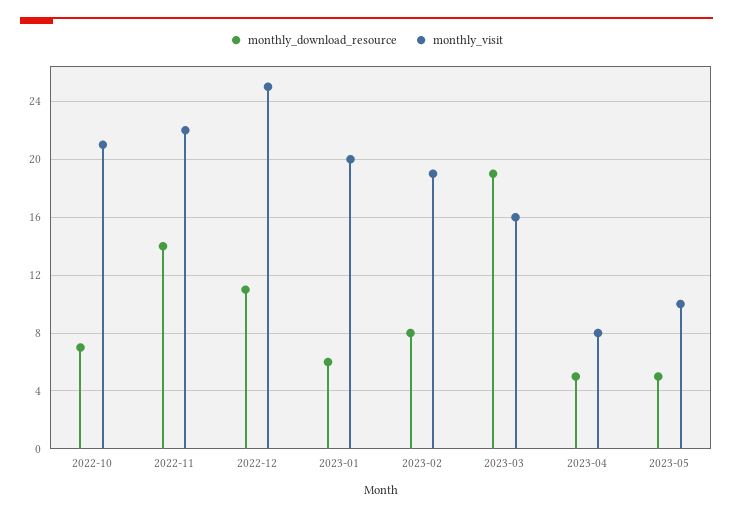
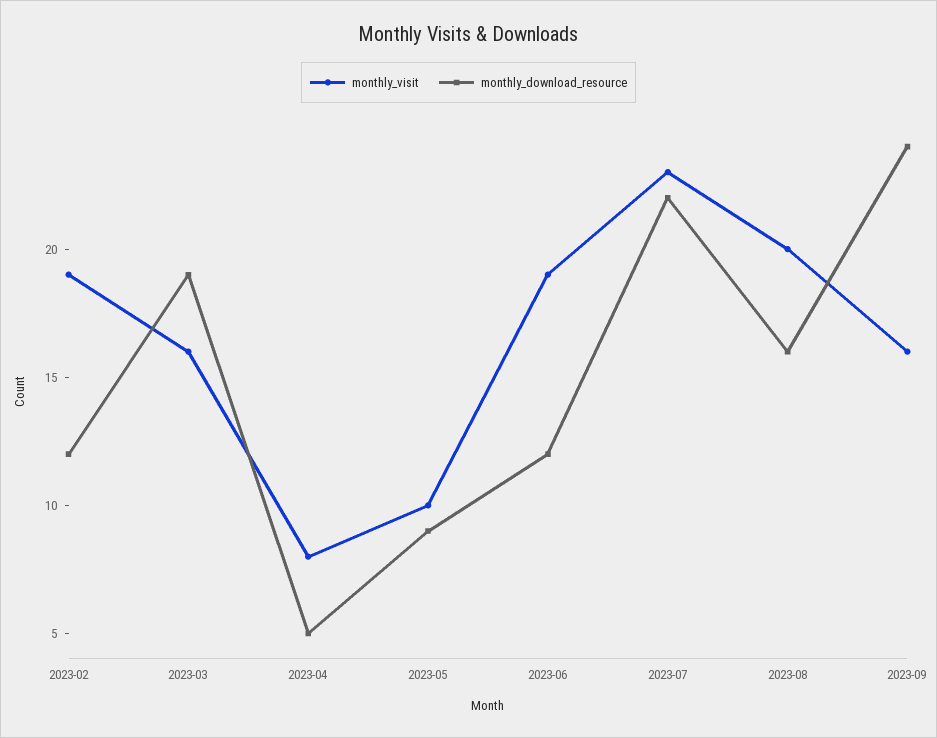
monthly_download_resource, 2022-10: 7 -> none
monthly_visit, 2022-10: 21 -> none
monthly_download_resource, 2022-11: 14 -> none
monthly_visit, 2022-11: 22 -> none
monthly_download_resource, 2022-12: 11 -> none
monthly_visit, 2022-12: 25 -> none
monthly_download_resource, 2023-01: 6 -> none
monthly_visit, 2023-01: 20 -> none
monthly_download_resource, 2023-02: 8 -> 12
monthly_download_resource, 2023-05: 5 -> 9
monthly_visit, 2023-06: none -> 19
monthly_download_resource, 2023-06: none -> 12
monthly_visit, 2023-07: none -> 23
monthly_download_resource, 2023-07: none -> 22
monthly_visit, 2023-08: none -> 20
monthly_download_resource, 2023-08: none -> 16
monthly_visit, 2023-09: none -> 16
monthly_download_resource, 2023-09: none -> 24

